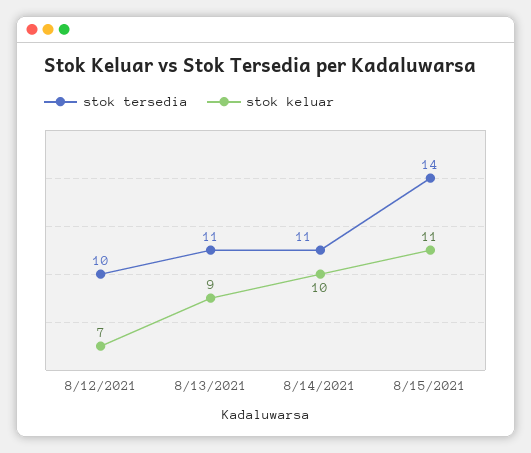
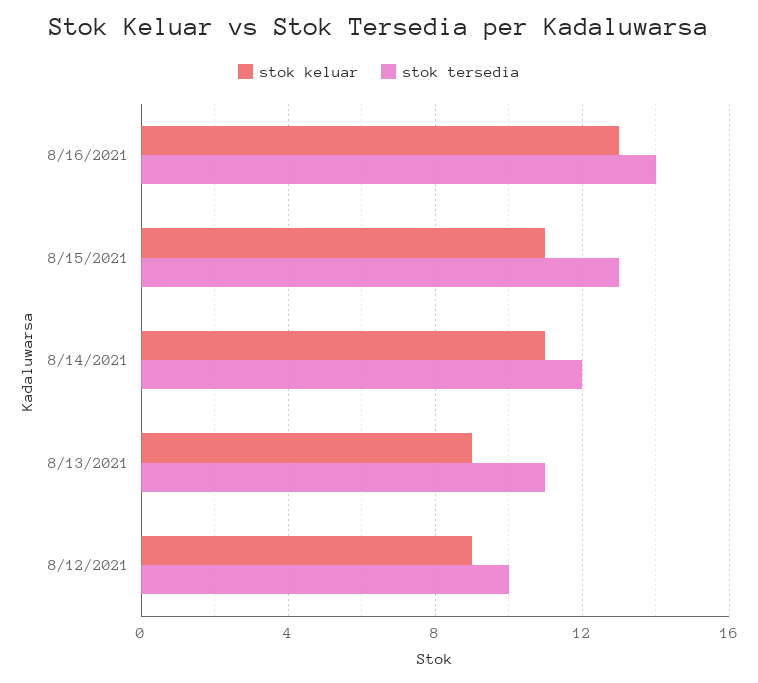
stok keluar, 8/12/2021: 7 -> 9
stok tersedia, 8/14/2021: 11 -> 12
stok keluar, 8/14/2021: 10 -> 11
stok tersedia, 8/15/2021: 14 -> 13
stok keluar, 8/16/2021: none -> 13
stok tersedia, 8/16/2021: none -> 14

